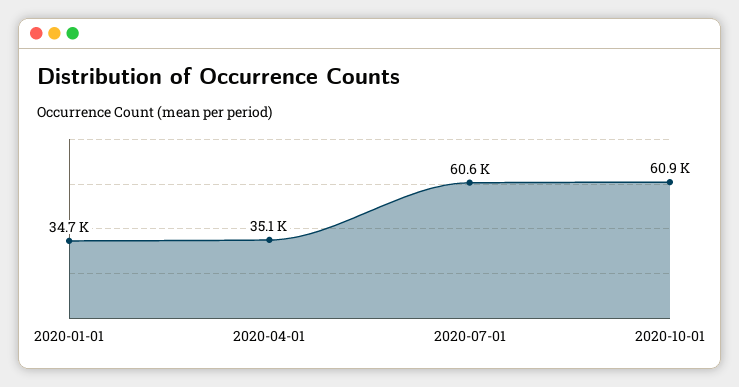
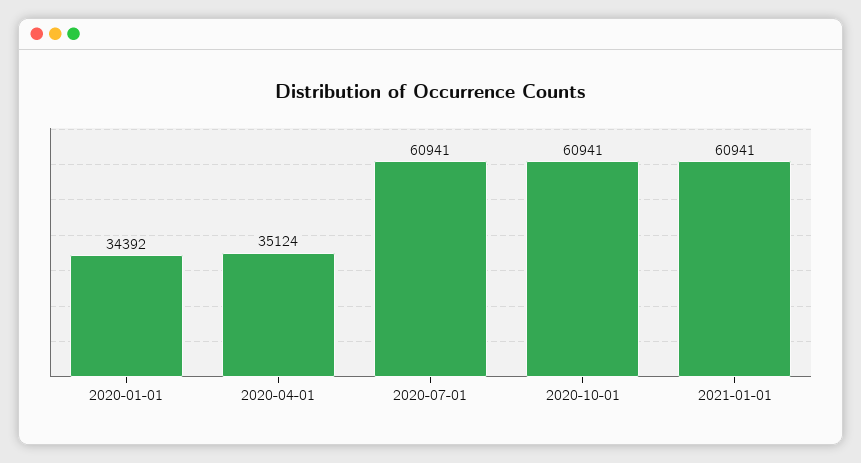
2020-01-01: 34700 -> 34392
2020-07-01: 60600 -> 60941
2021-01-01: none -> 60941

